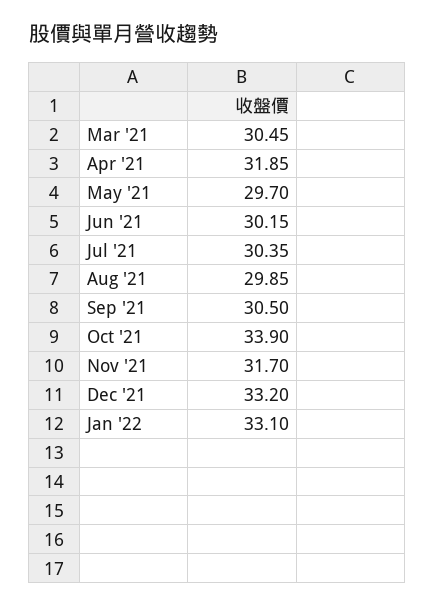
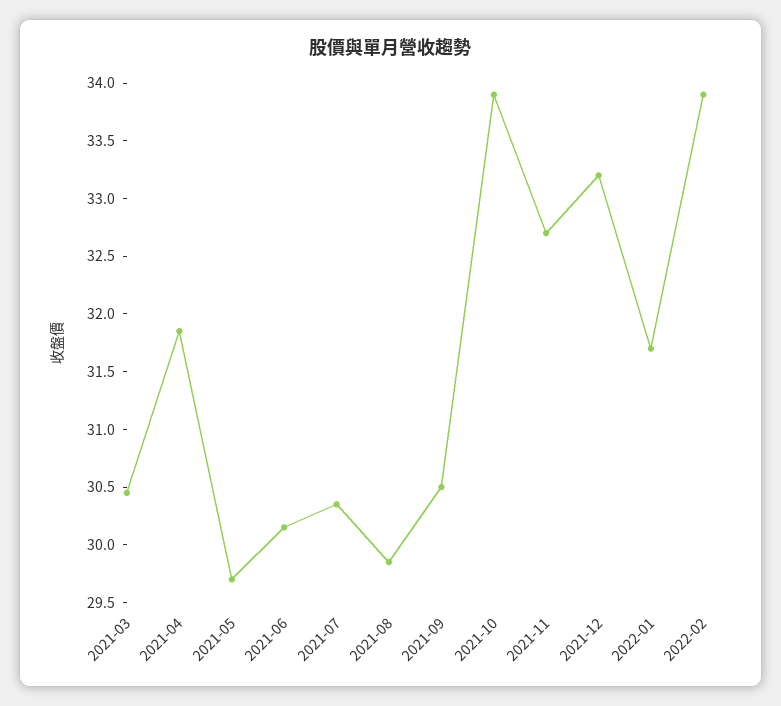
Nov '21: 31.7 -> 32.7
Jan '22: 33.1 -> 31.7
2022-02: none -> 33.9

